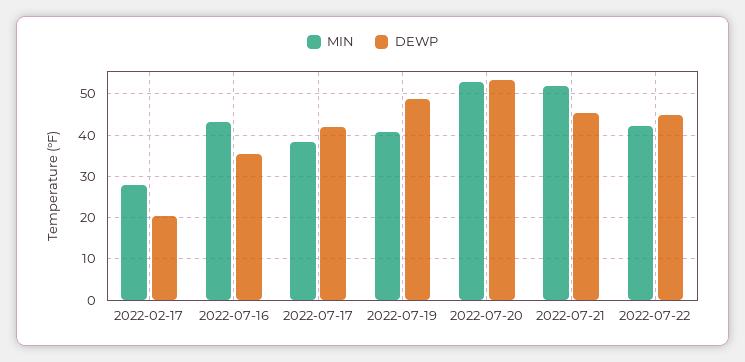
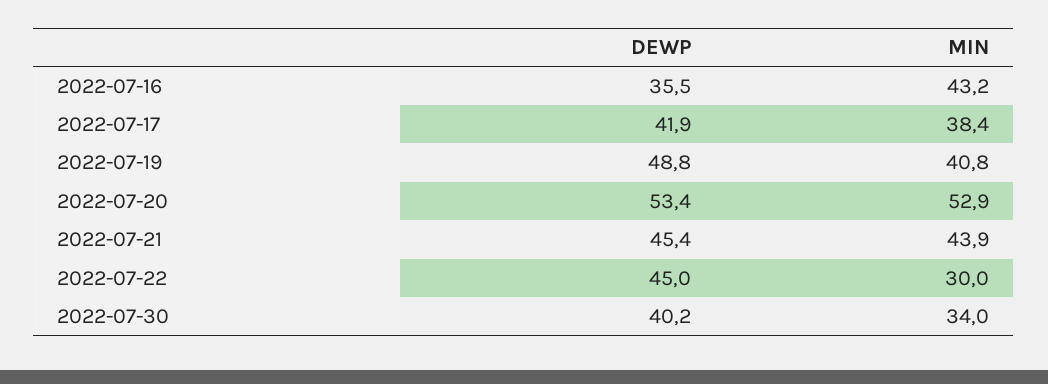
MIN, 2022-02-17: 28 -> none
DEWP, 2022-02-17: 20 -> none
MIN, 2022-07-21: 52 -> 43.9
MIN, 2022-07-22: 42 -> 30
DEWP, 2022-07-30: none -> 40.2
MIN, 2022-07-30: none -> 34

